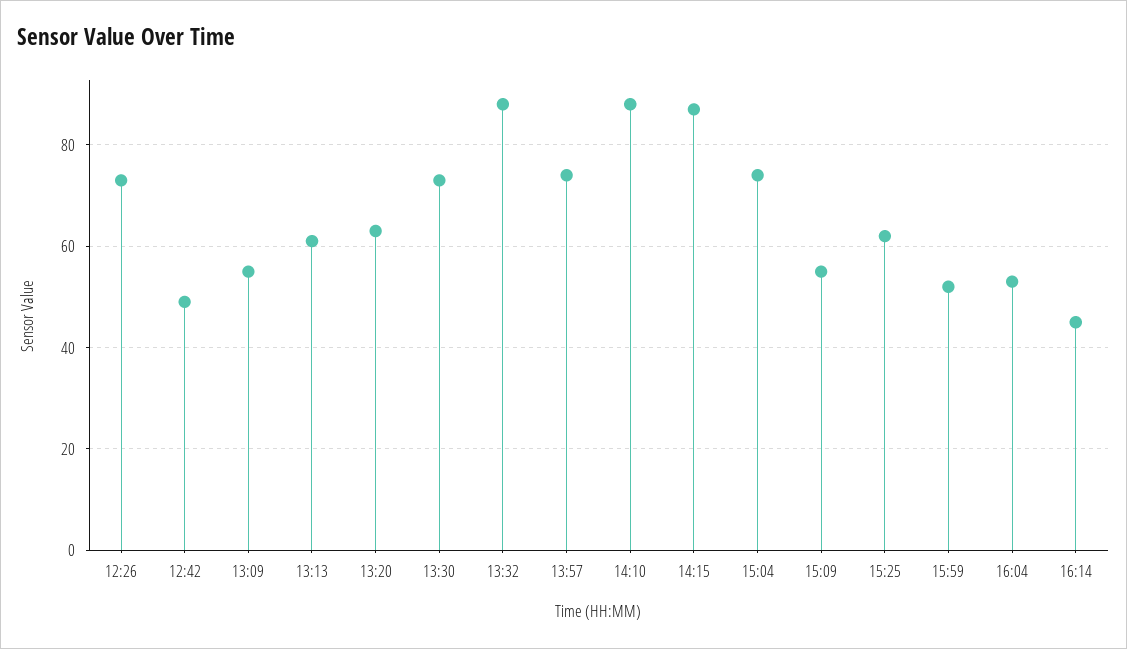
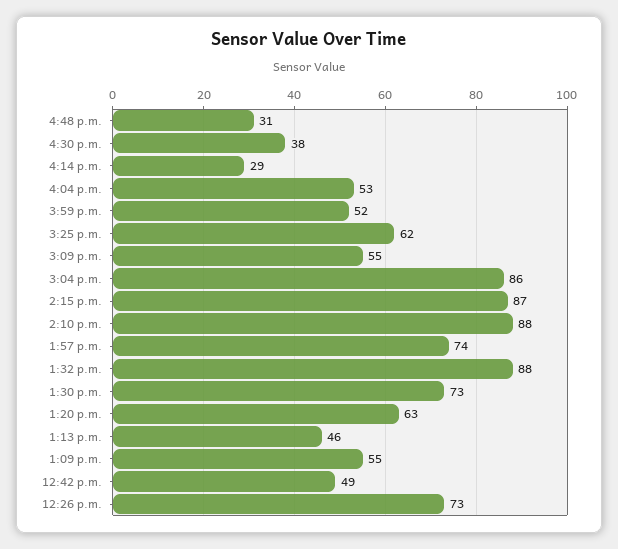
13:13: 60 -> 46
15:04: 75 -> 86
16:14: 45 -> 29
4:48 p.m.: none -> 31
4:30 p.m.: none -> 38

